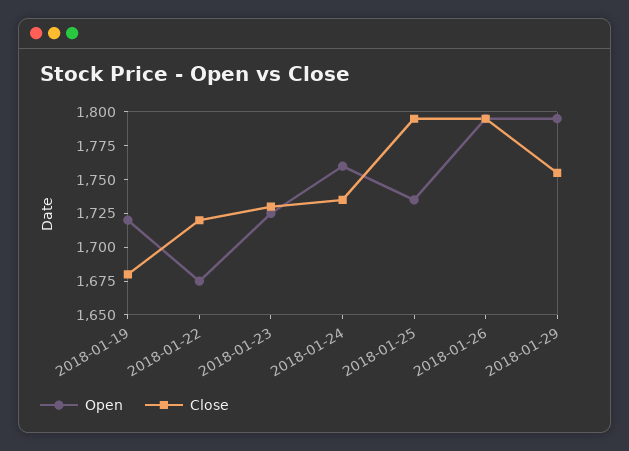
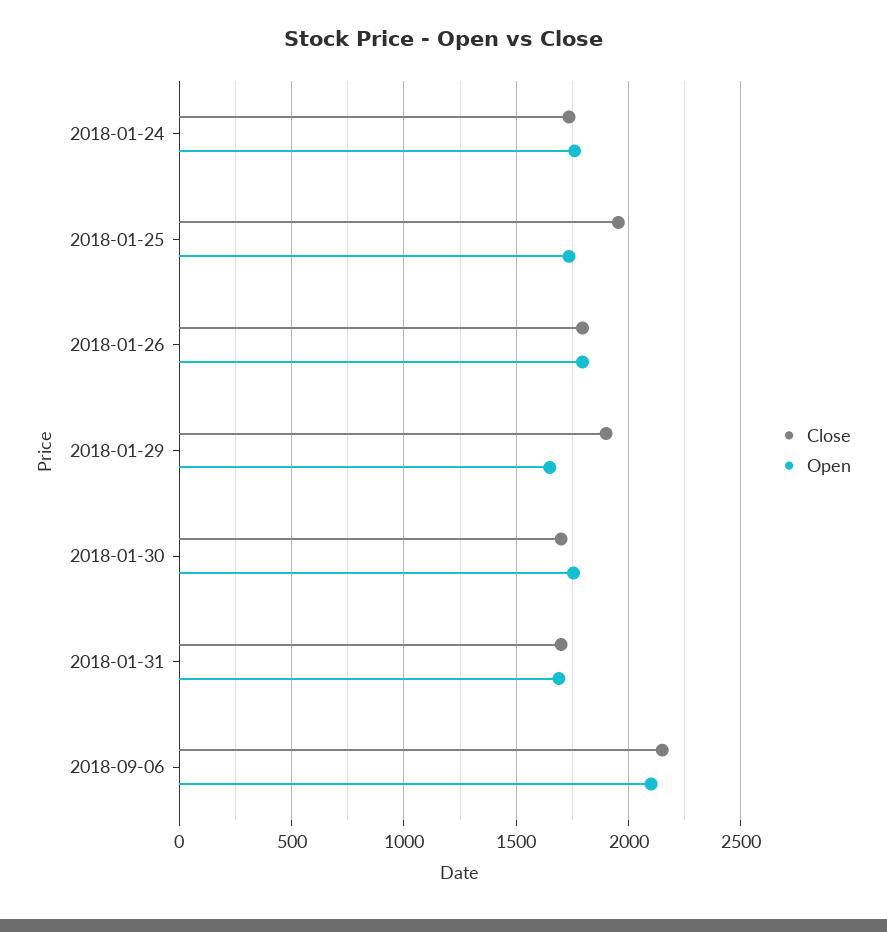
Open, 2018-01-19: 1725 -> none
Close, 2018-01-19: 1675 -> none
Open, 2018-01-22: 1675 -> none
Close, 2018-01-22: 1725 -> none
Open, 2018-01-23: 1725 -> none
Close, 2018-01-23: 1725 -> none
Close, 2018-01-25: 1800 -> 1950
Open, 2018-01-29: 1800 -> 1650
Close, 2018-01-29: 1750 -> 1900
Close, 2018-01-30: none -> 1700
Open, 2018-01-30: none -> 1750
Close, 2018-01-31: none -> 1700
Open, 2018-01-31: none -> 1700
Close, 2018-09-06: none -> 2150
Open, 2018-09-06: none -> 2100

